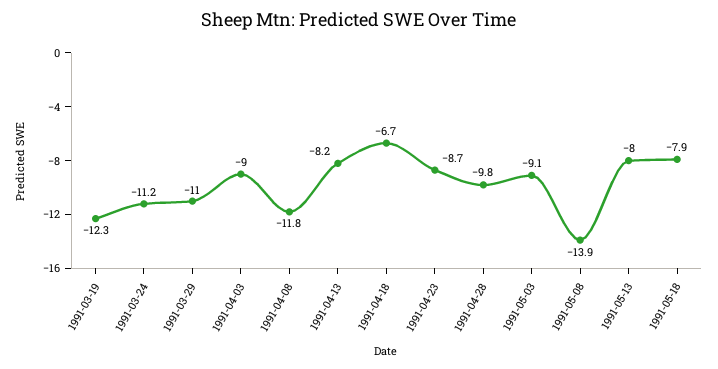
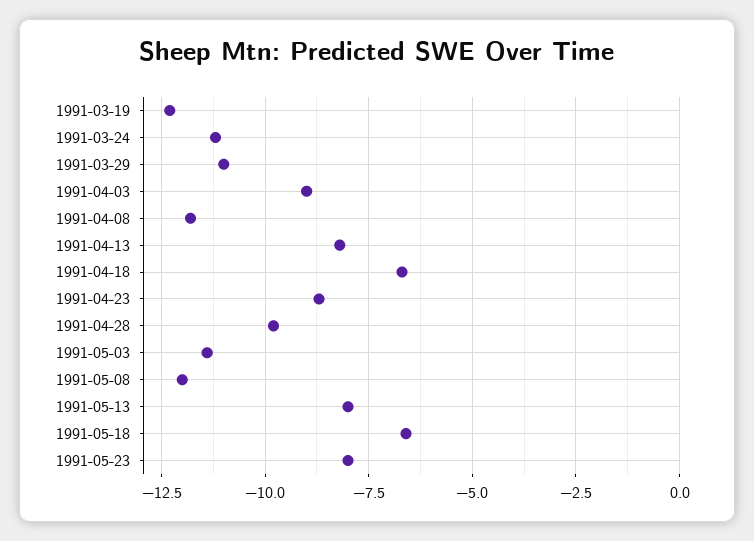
1991-05-03: -9.1 -> -11.5
1991-05-08: -13.9 -> -12
1991-05-18: -7.9 -> -6.5
1991-05-23: none -> -8

